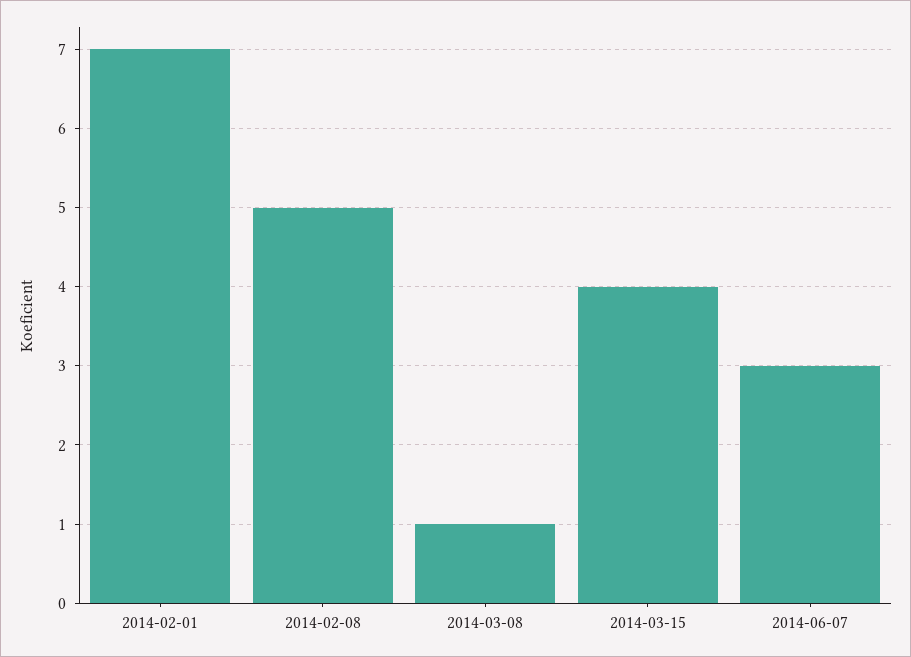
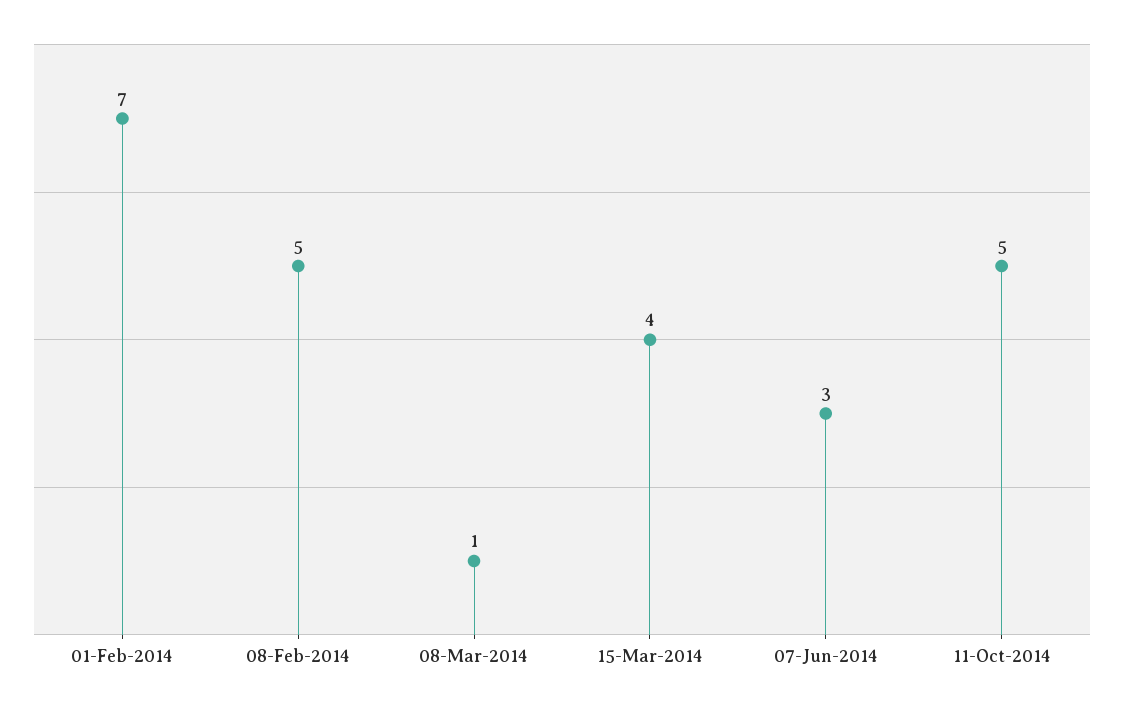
11-Oct-2014: none -> 5

